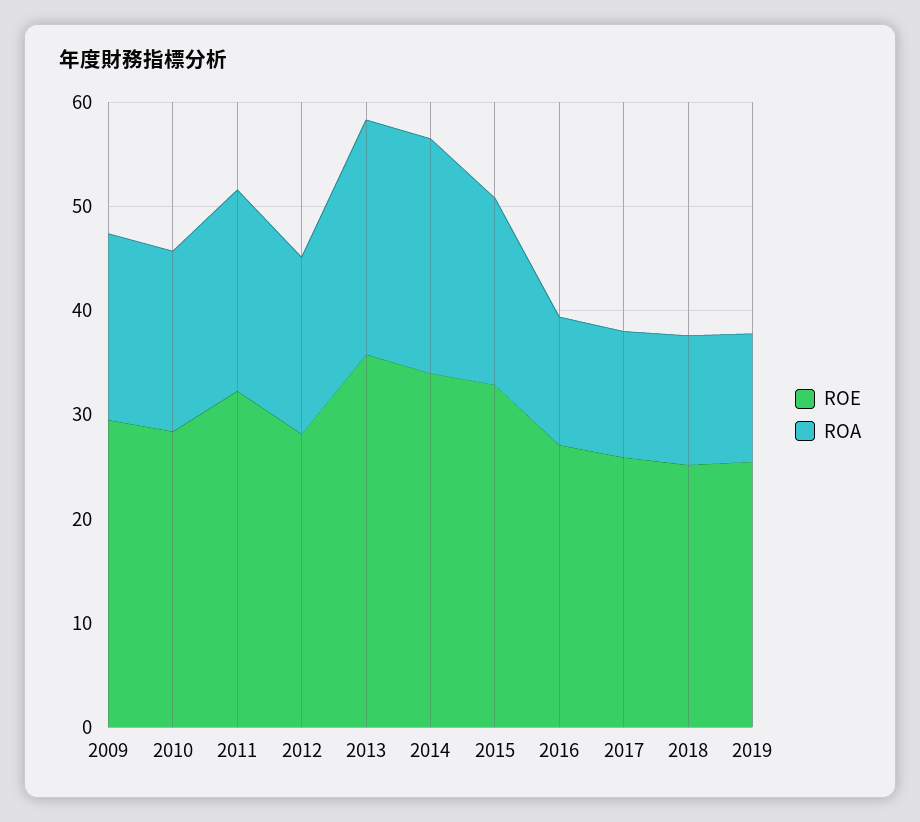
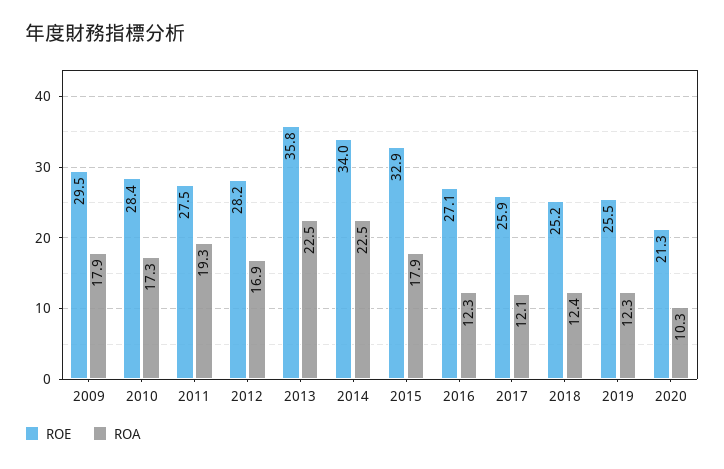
ROE, 2011: 32 -> 27.5
ROE, 2020: none -> 21.3
ROA, 2020: none -> 10.3

